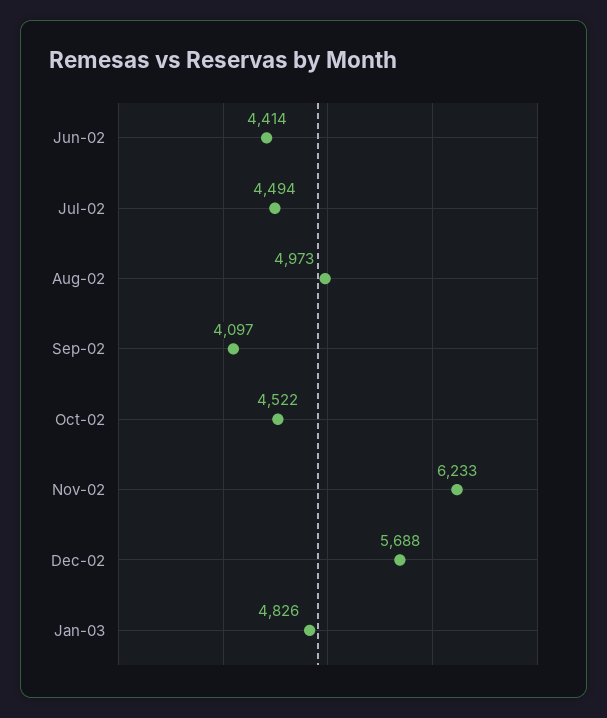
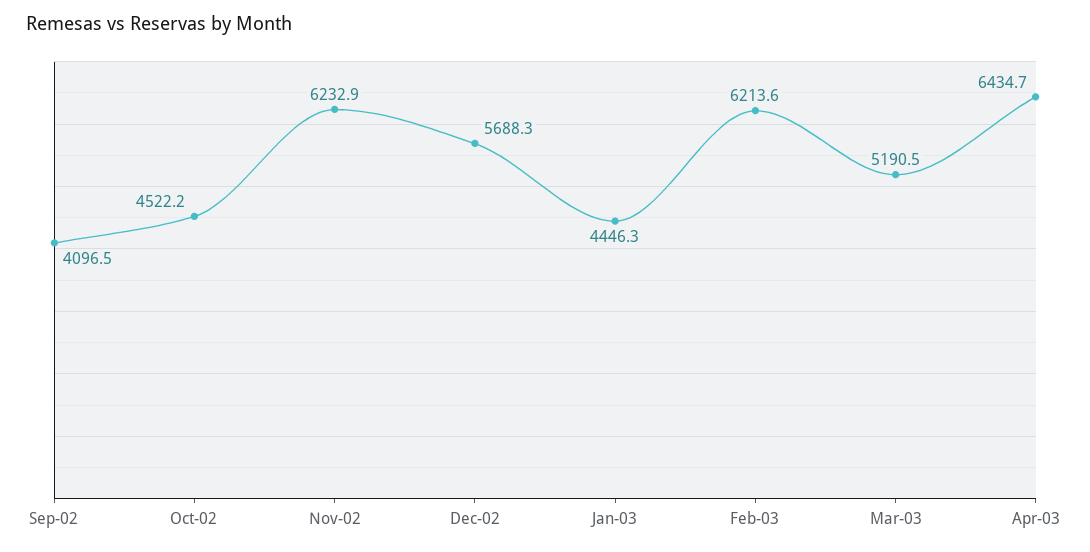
Jun-02: 4414 -> none
Jul-02: 4494 -> none
Aug-02: 4973 -> none
Jan-03: 4826 -> 4446.3
Feb-03: none -> 6213.6
Mar-03: none -> 5190.5
Apr-03: none -> 6434.7

